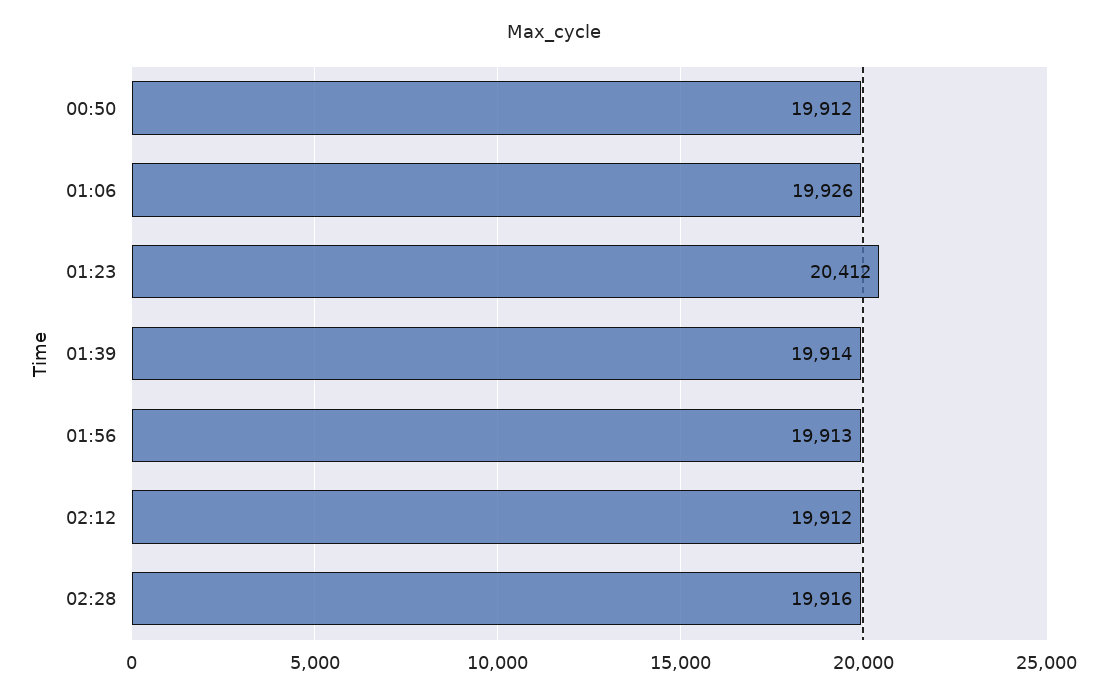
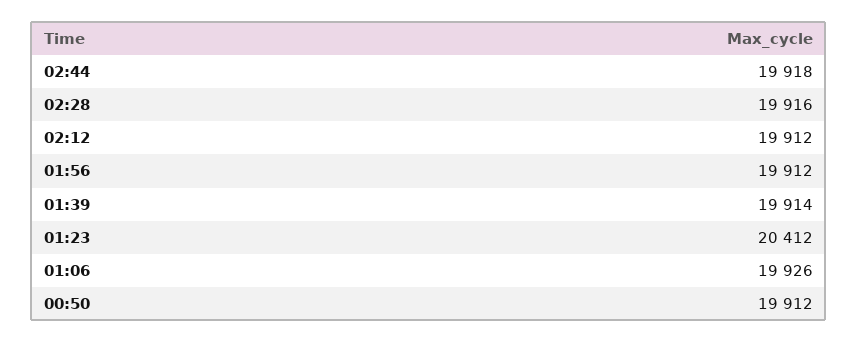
01:56: 19913 -> 19912
02:44: none -> 19918

